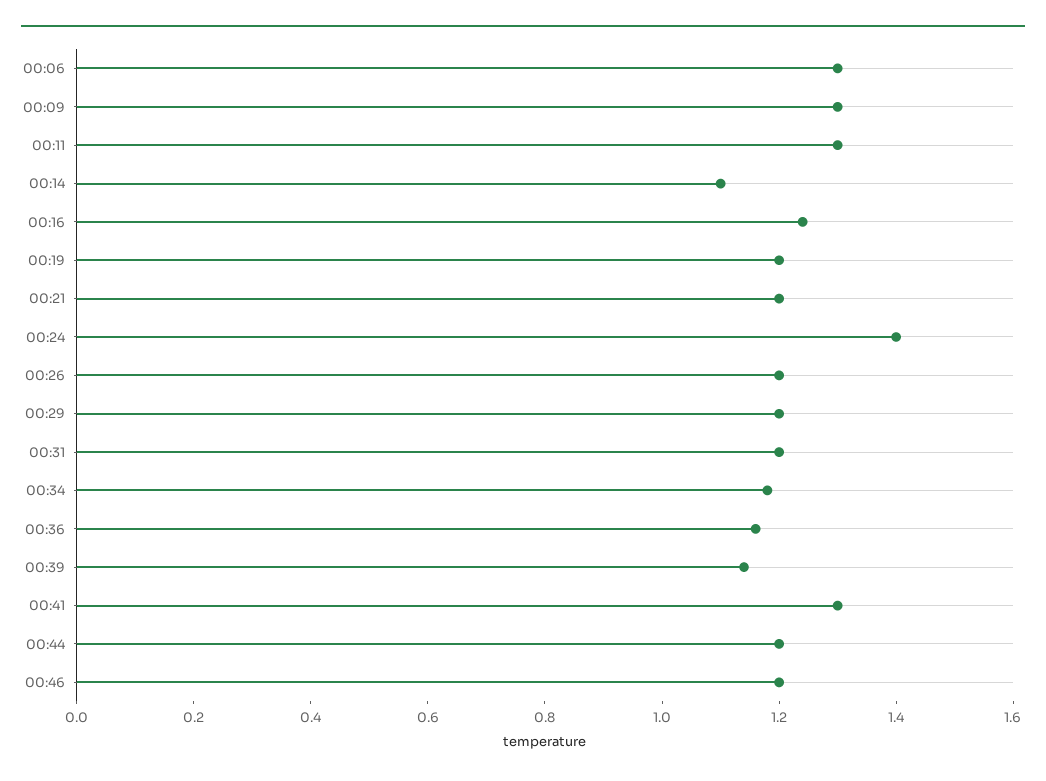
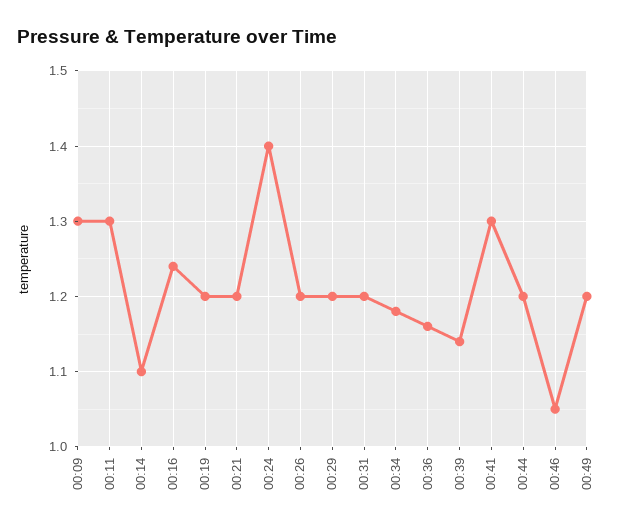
00:06: 1.3 -> none
00:46: 1.2 -> 1.05
00:49: none -> 1.2

